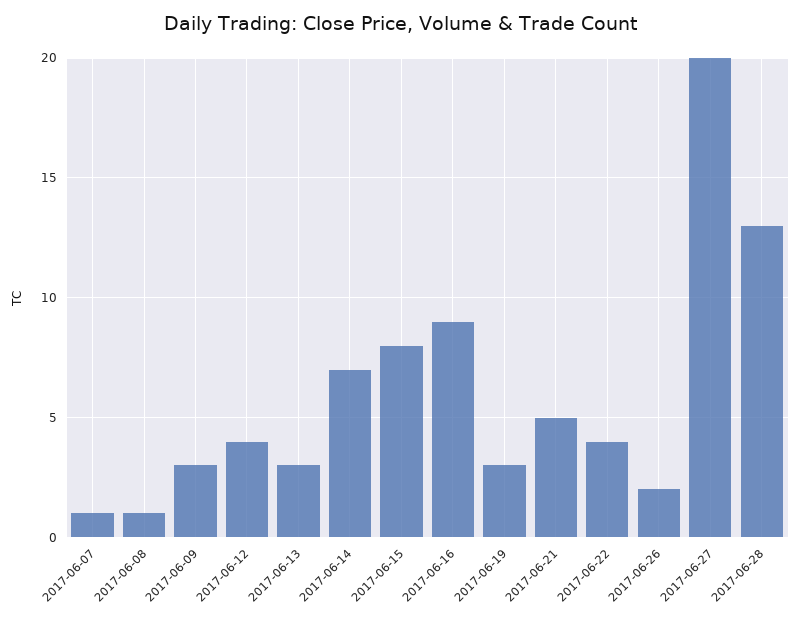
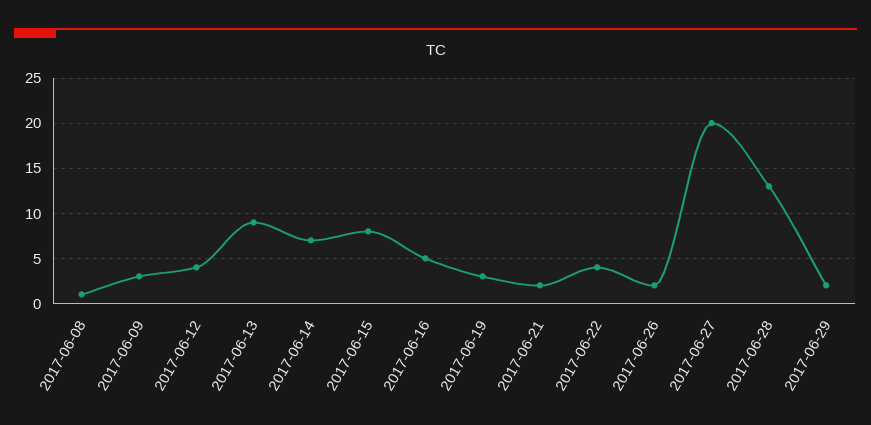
2017-06-07: 1 -> none
2017-06-13: 3 -> 9
2017-06-16: 9 -> 5
2017-06-21: 5 -> 2
2017-06-29: none -> 2

